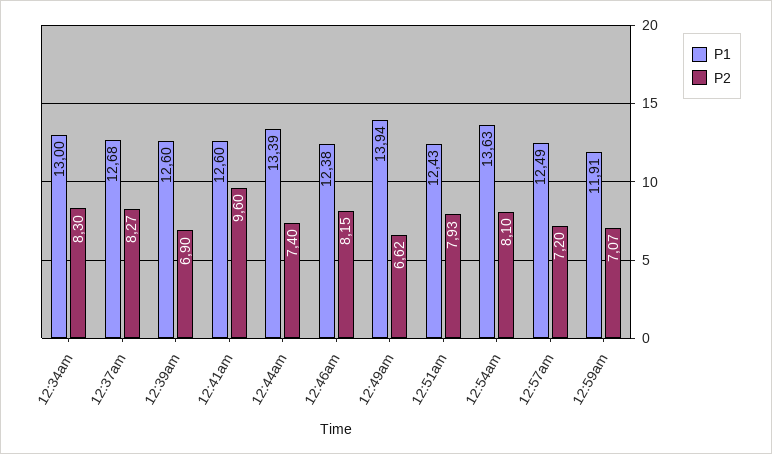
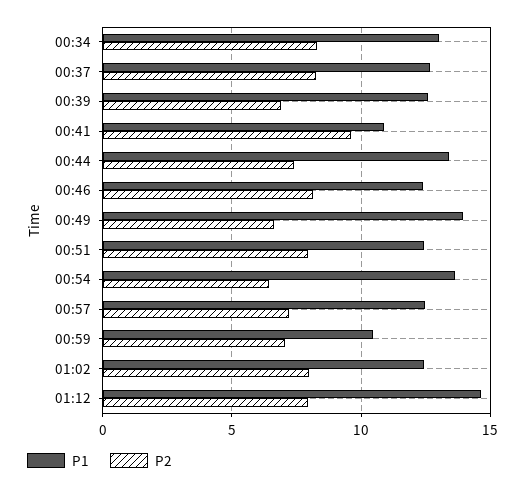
P1, 12:41am: 12.6 -> 11
P2, 12:54am: 8.1 -> 6.5
P1, 12:59am: 11.91 -> 10.5
P1, 01:02: none -> 12.5
P2, 01:02: none -> 8
P1, 01:12: none -> 14.5
P2, 01:12: none -> 8

